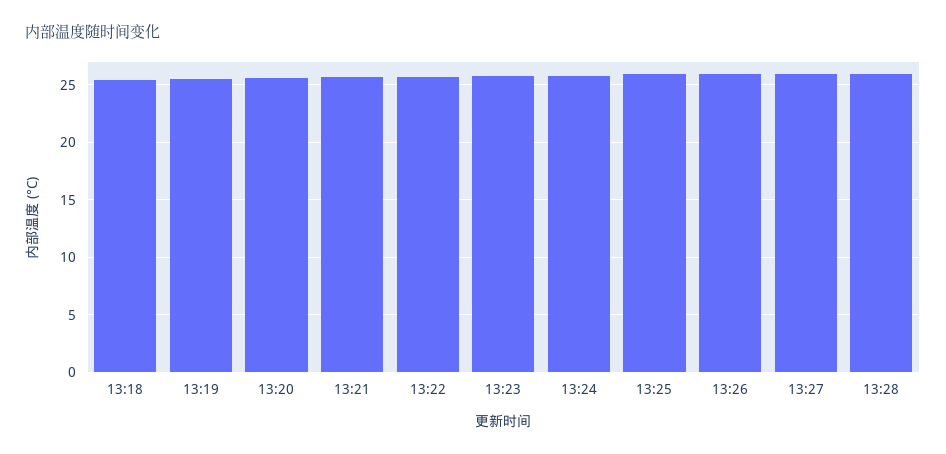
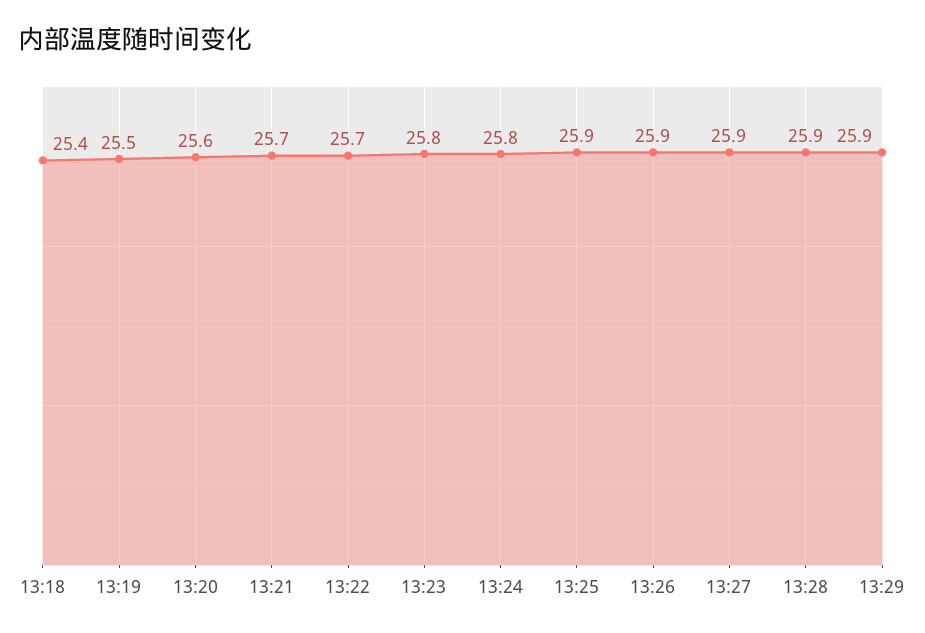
13:29: none -> 25.9

